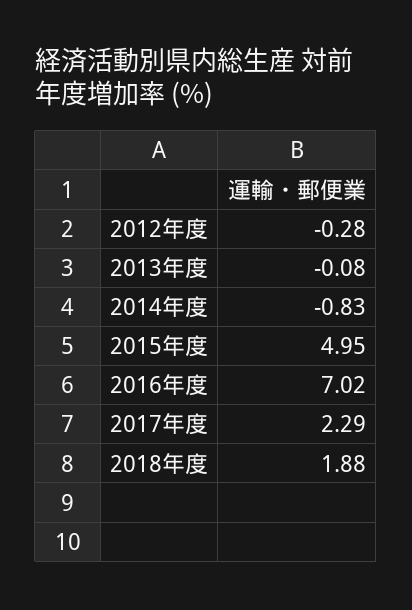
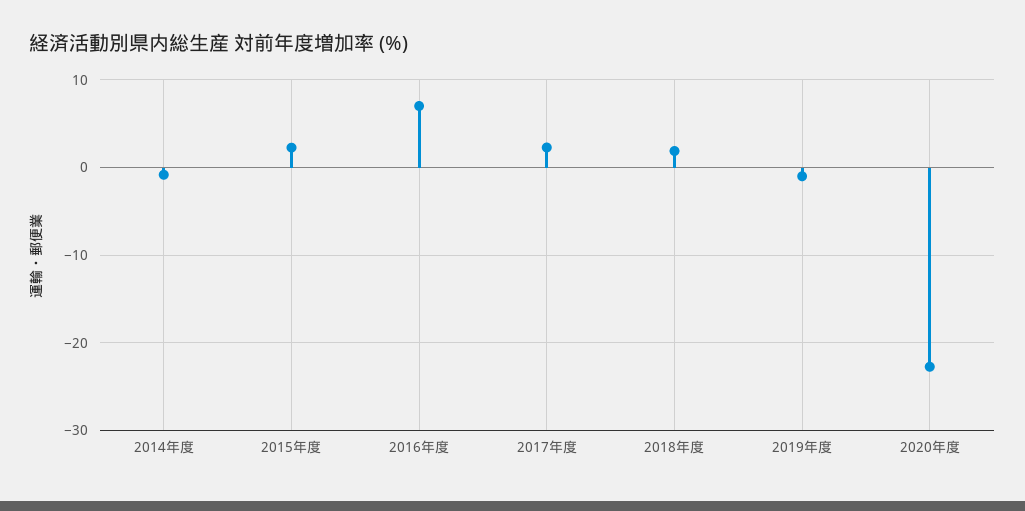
2012年度: -0.28 -> none
2013年度: -0.08 -> none
2015年度: 4.95 -> 2
2019年度: none -> -1
2020年度: none -> -23

